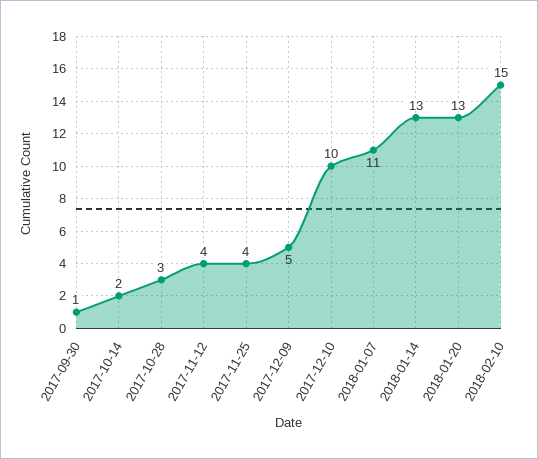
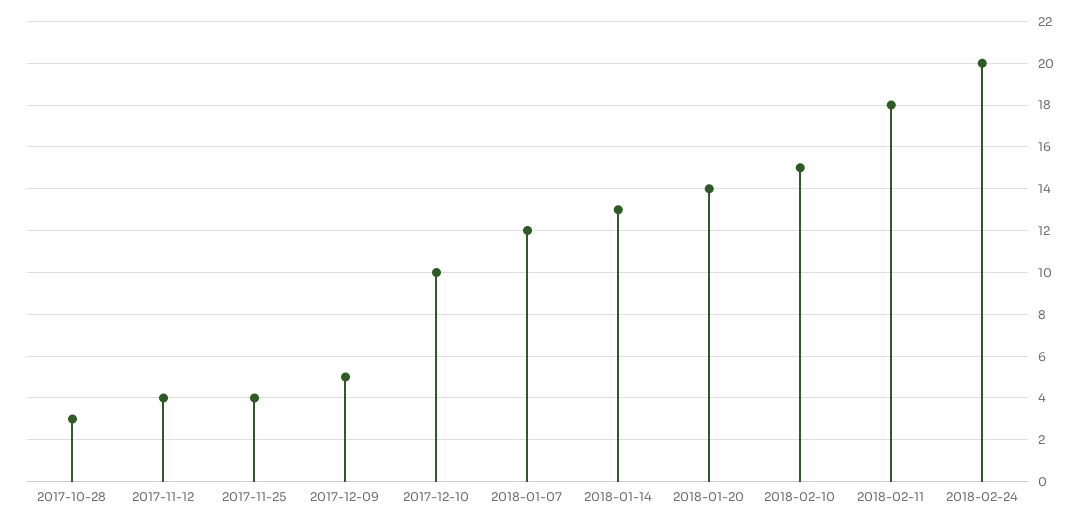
2017-09-30: 1 -> none
2017-10-14: 2 -> none
2018-01-07: 11 -> 12
2018-01-20: 13 -> 14
2018-02-11: none -> 18
2018-02-24: none -> 20

